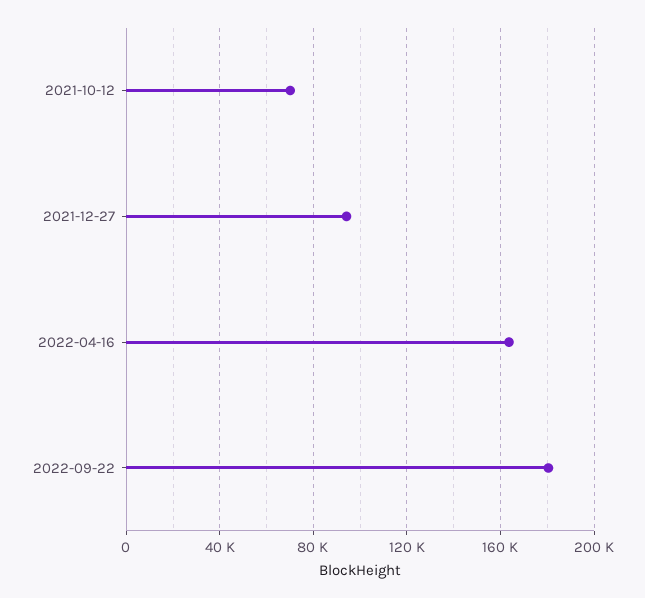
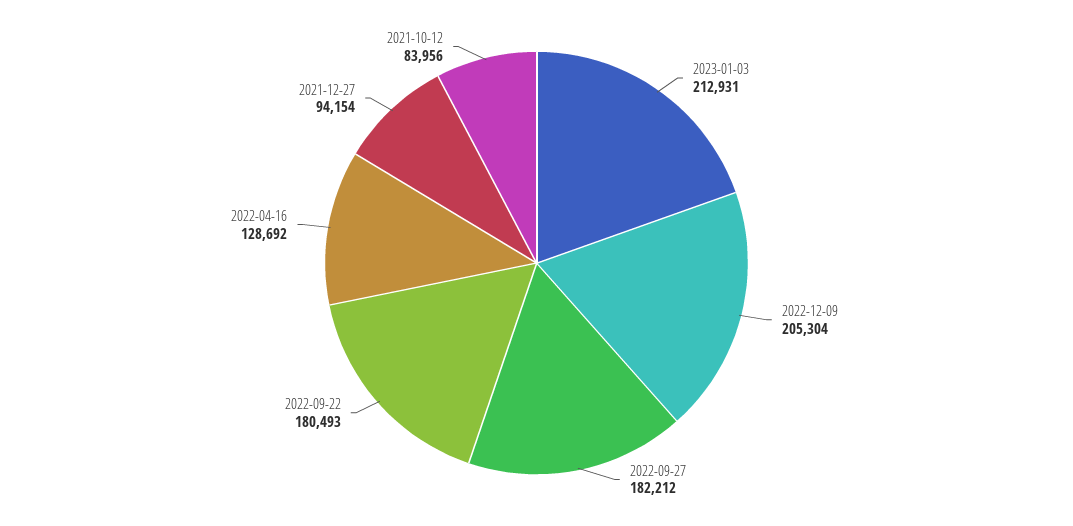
2021-10-12: 70000 -> 83956
2022-04-16: 165000 -> 128692
2023-01-03: none -> 212931
2022-12-09: none -> 205304
2022-09-27: none -> 182212

